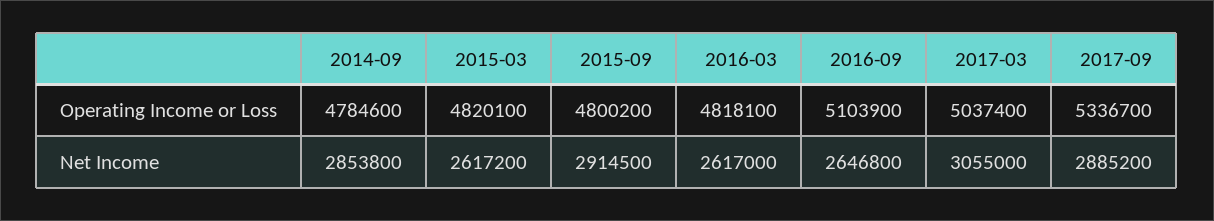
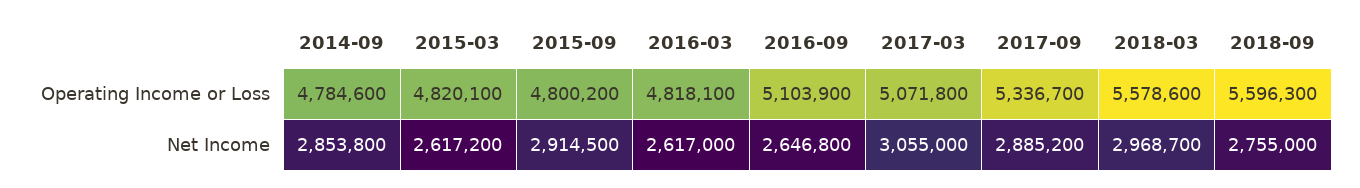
2017-03, Operating Income or Loss: 5037400 -> 5071800
2018-03, Operating Income or Loss: none -> 5578600
2018-09, Operating Income or Loss: none -> 5596300
2018-03, Net Income: none -> 2968700
2018-09, Net Income: none -> 2755000

